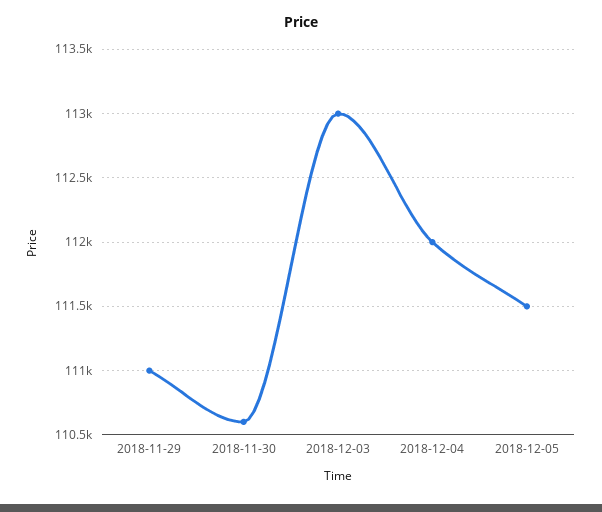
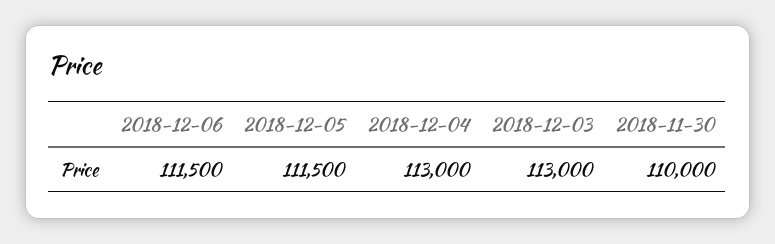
2018-11-29: 111000 -> none
2018-11-30: 110600 -> 110000
2018-12-04: 112000 -> 113000
2018-12-06: none -> 111500

